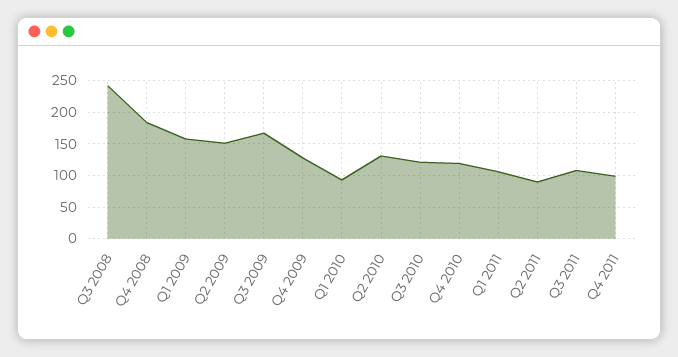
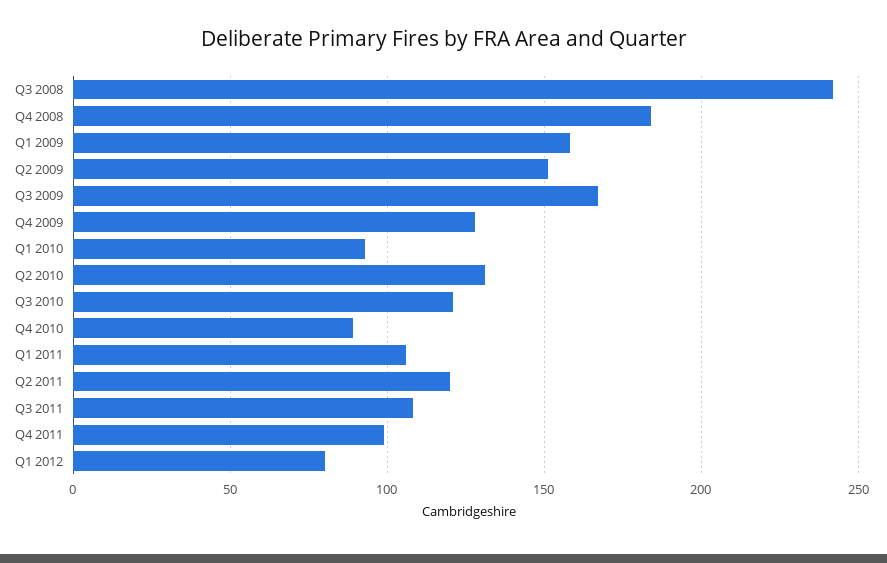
Q4 2010: 120 -> 90
Q2 2011: 90 -> 120
Q1 2012: none -> 80

